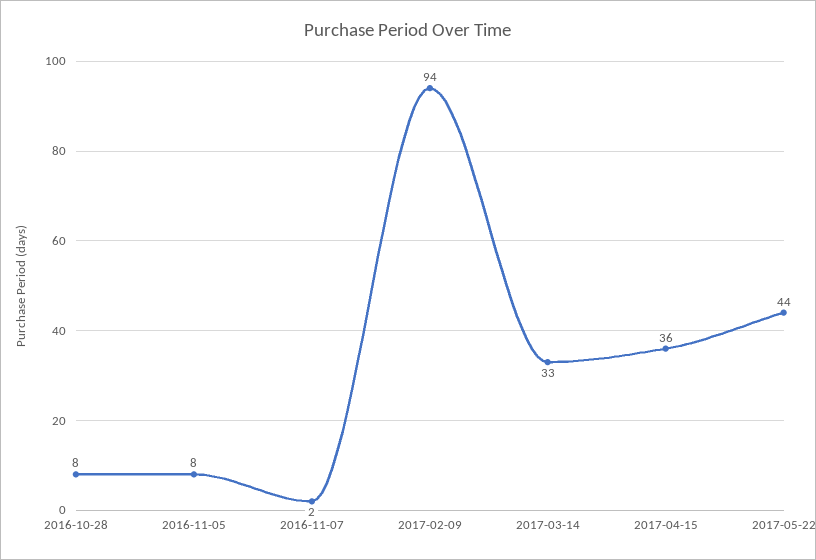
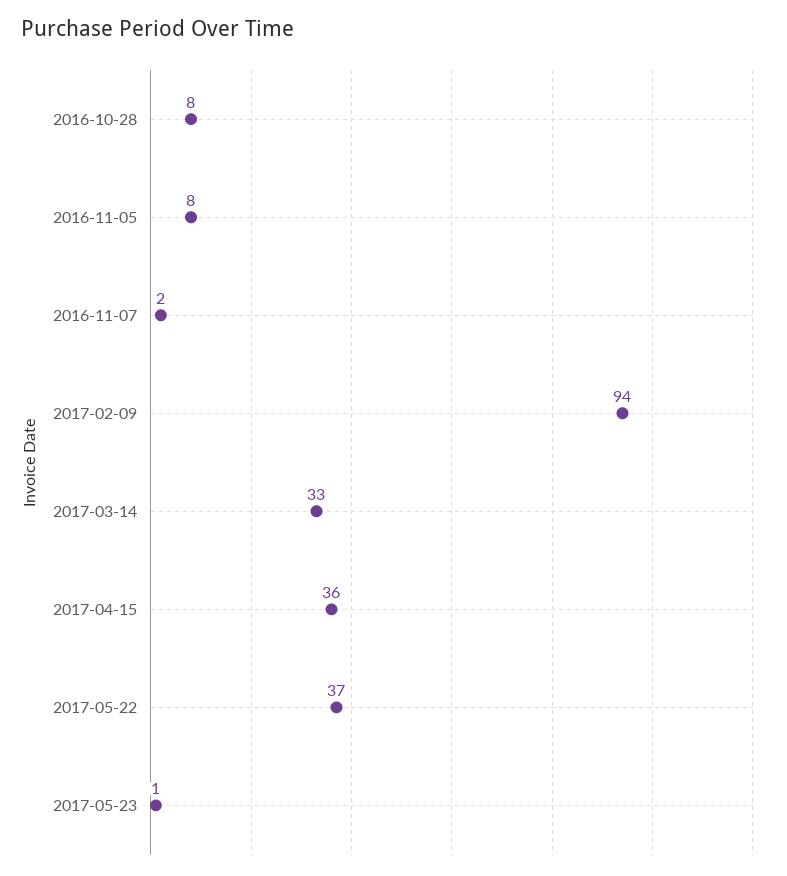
2017-05-22: 44 -> 37
2017-05-23: none -> 1

